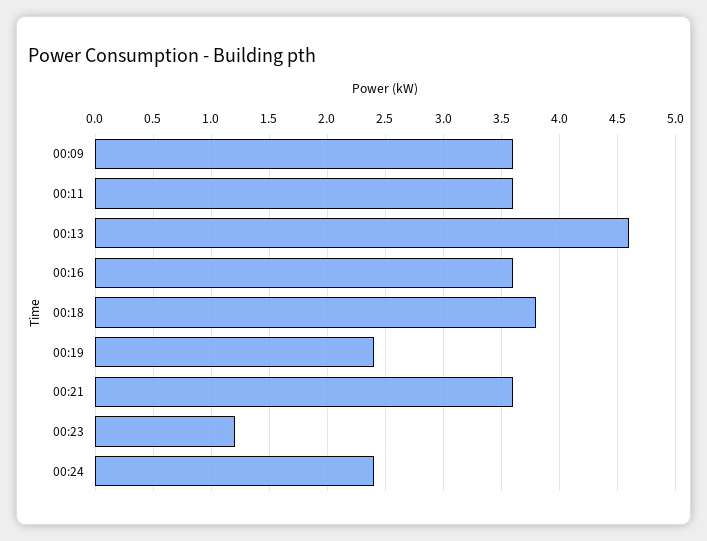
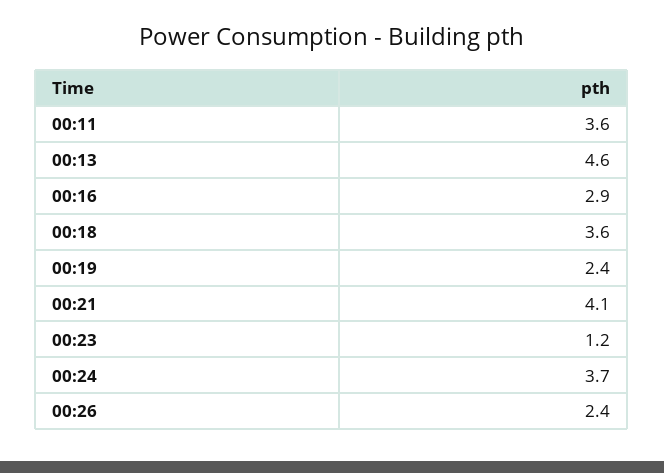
00:09: 3.6 -> none
00:16: 3.6 -> 2.9
00:18: 3.8 -> 3.6
00:21: 3.6 -> 4.1
00:24: 2.4 -> 3.7
00:26: none -> 2.4

